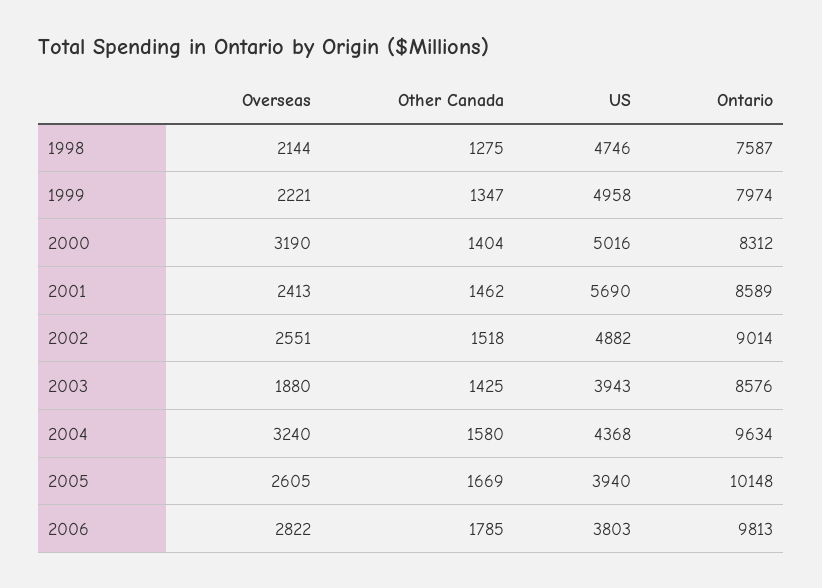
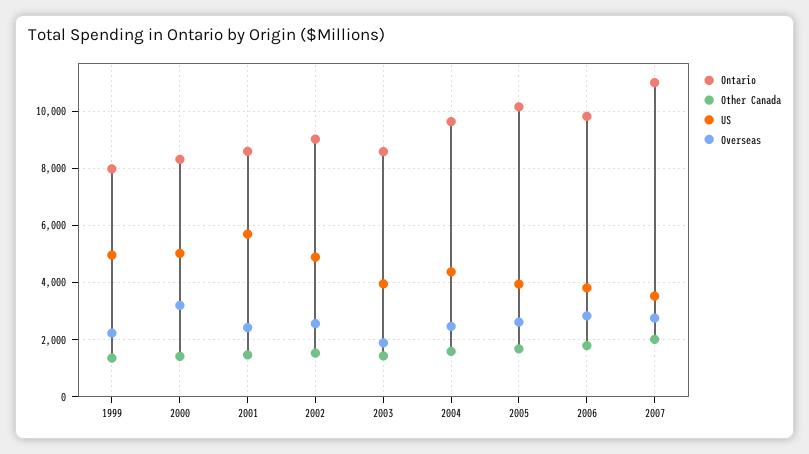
Overseas, 1998: 2144 -> none
Other Canada, 1998: 1275 -> none
US, 1998: 4746 -> none
Ontario, 1998: 7587 -> none
Overseas, 2004: 3240 -> 2500
Ontario, 2007: none -> 11000
Other Canada, 2007: none -> 2000
US, 2007: none -> 3500
Overseas, 2007: none -> 2750

